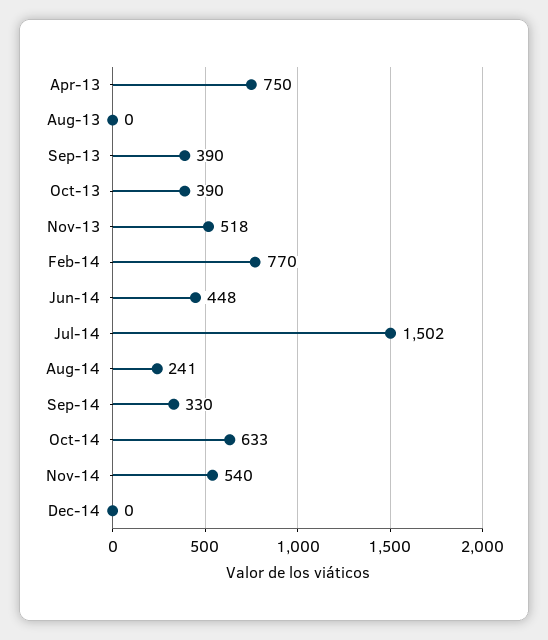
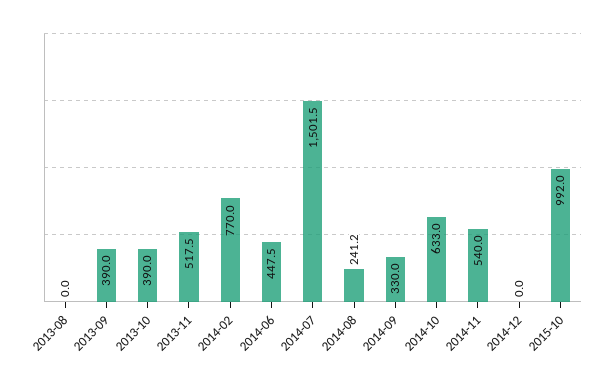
Apr-13: 750 -> none
2015-10: none -> 992

